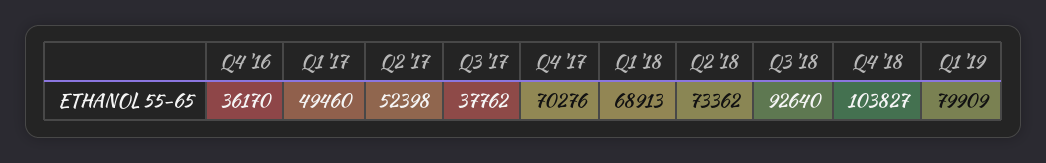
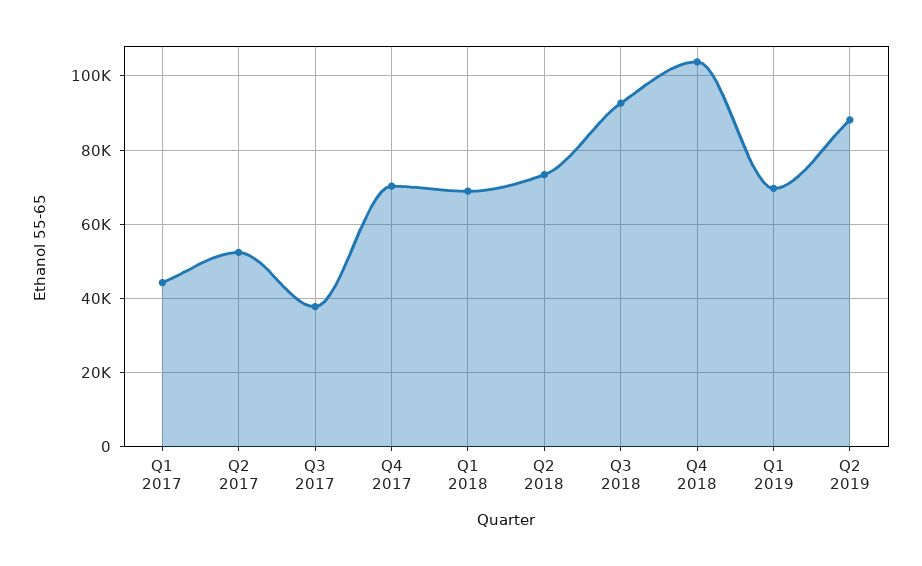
Q4 '16: 36170 -> none
Q1 '17: 49460 -> 44000
Q1 '19: 79909 -> 70000
Q2 2019: none -> 88000

